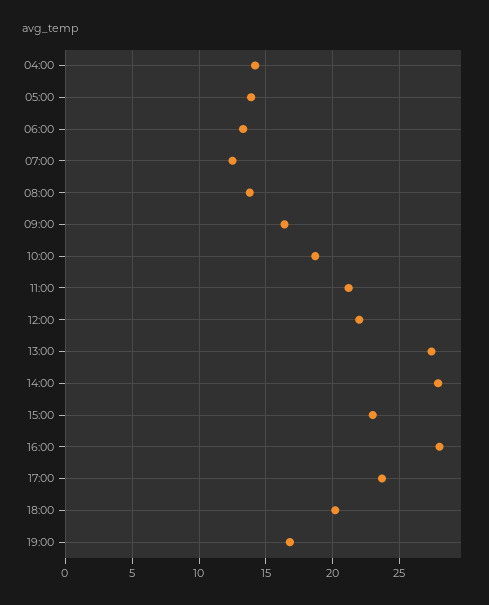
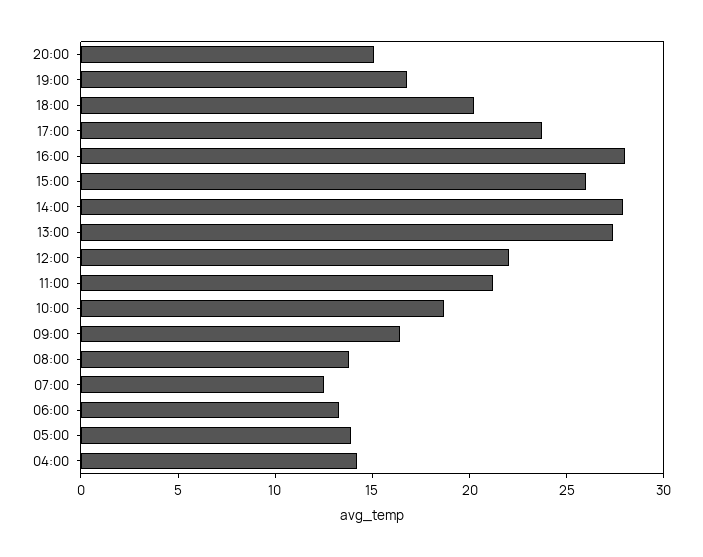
15:00: 23 -> 26
20:00: none -> 15

